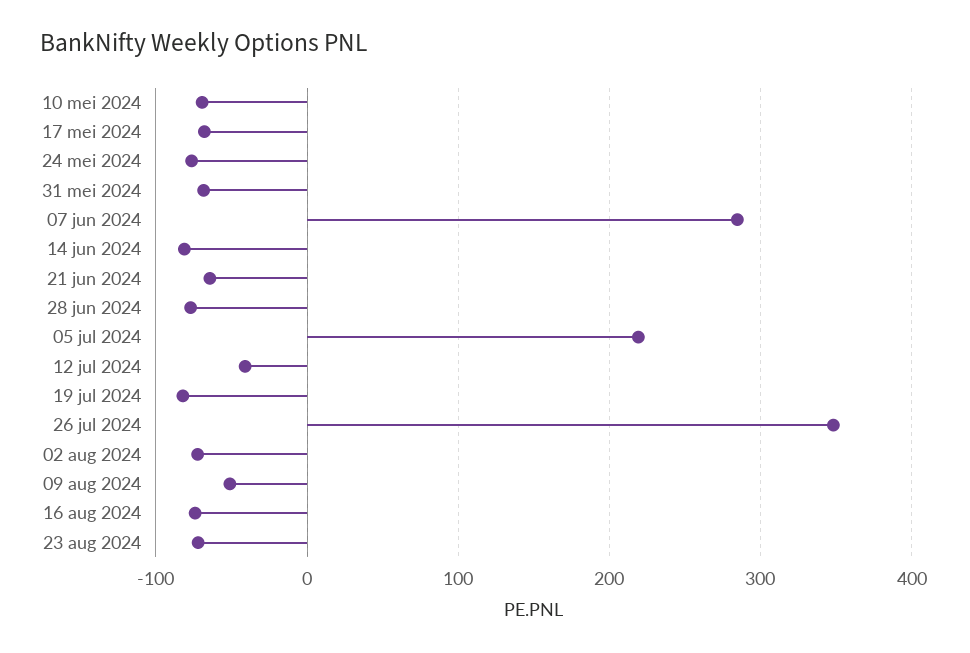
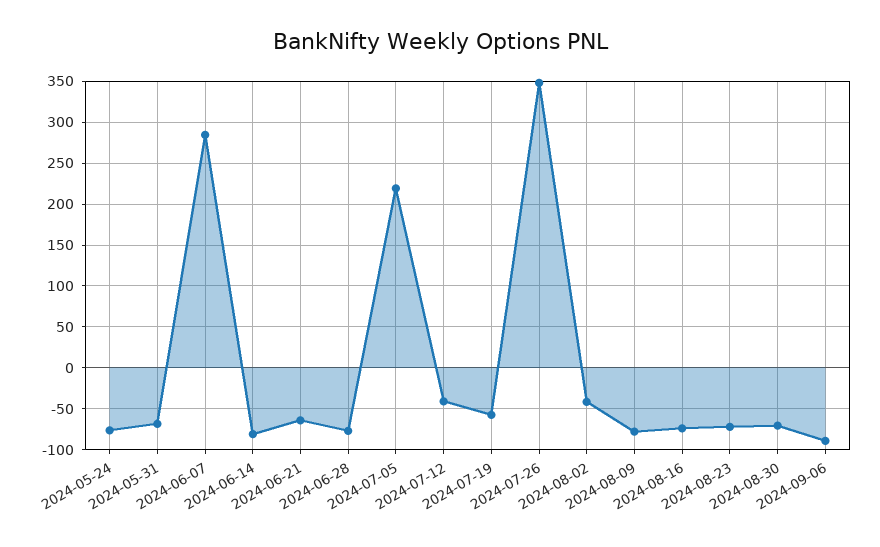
10 mei 2024: -70 -> none
17 mei 2024: -70 -> none
19 jul 2024: -80 -> -60
02 aug 2024: -70 -> -40
09 aug 2024: -50 -> -80
2024-08-30: none -> -70
2024-09-06: none -> -90

